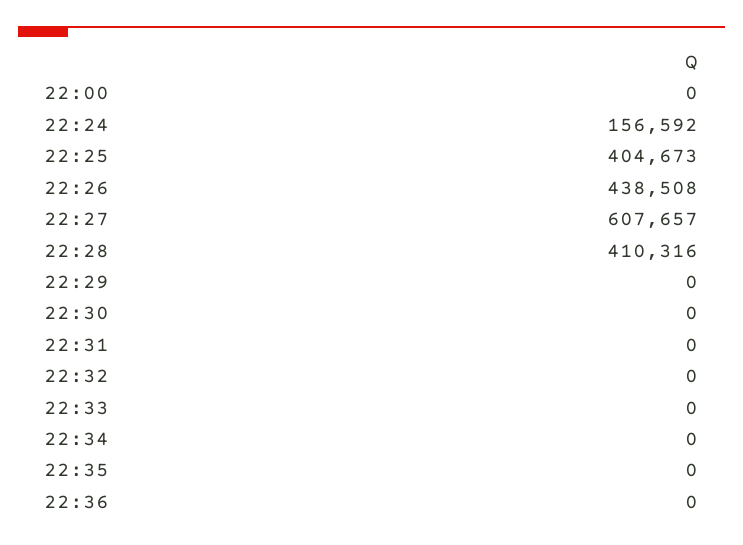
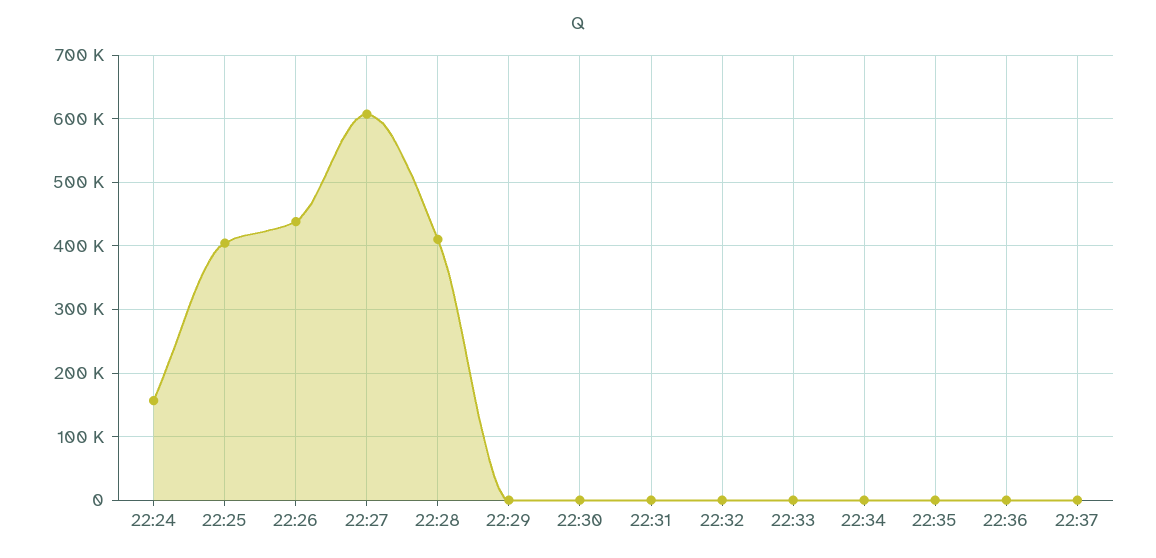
22:00: 0 -> none
22:37: none -> 0

